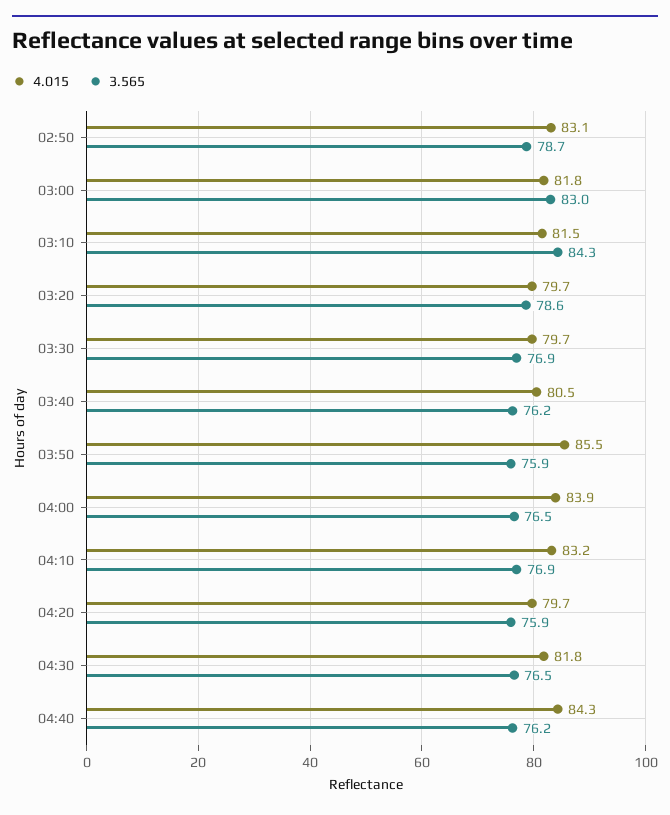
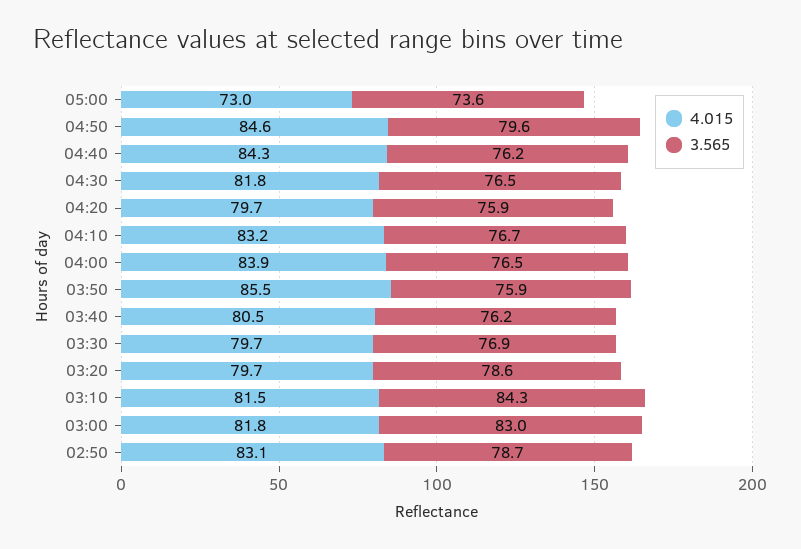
3.565, 04:10: 76.9 -> 76.7
4.015, 05:00: none -> 73
3.565, 05:00: none -> 73.6
4.015, 04:50: none -> 84.6
3.565, 04:50: none -> 79.6

